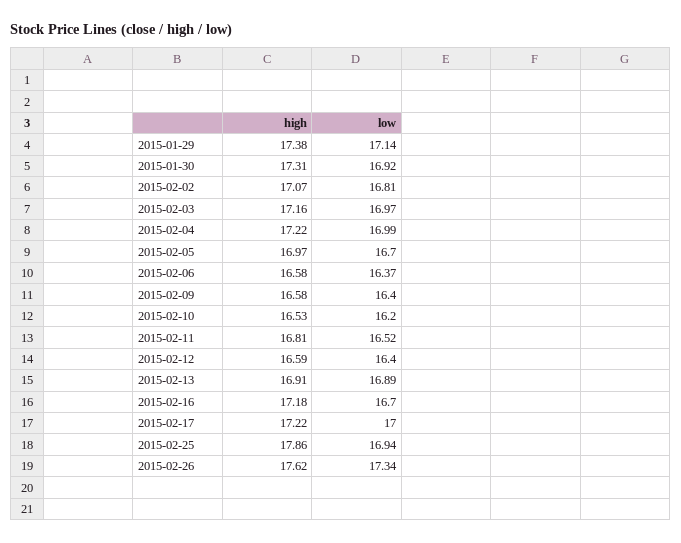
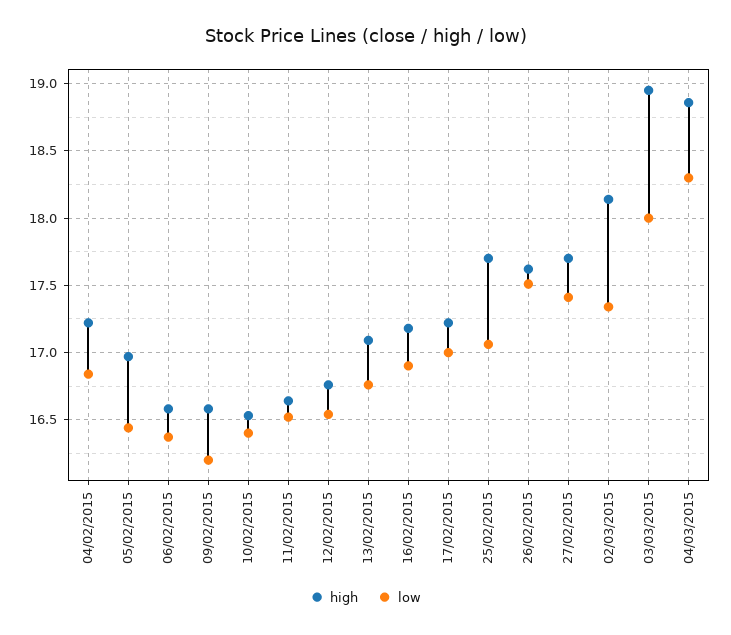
high, 2015-01-29: 17.38 -> none
low, 2015-01-29: 17.14 -> none
high, 2015-01-30: 17.31 -> none
low, 2015-01-30: 16.92 -> none
high, 2015-02-02: 17.07 -> none
low, 2015-02-02: 16.81 -> none
high, 2015-02-03: 17.16 -> none
low, 2015-02-03: 16.97 -> none
low, 2015-02-04: 16.99 -> 16.85
low, 2015-02-05: 16.7 -> 16.45
low, 2015-02-09: 16.4 -> 16.2
low, 2015-02-10: 16.2 -> 16.4
high, 2015-02-11: 16.81 -> 16.65
high, 2015-02-12: 16.59 -> 16.75
low, 2015-02-12: 16.4 -> 16.55
high, 2015-02-13: 16.91 -> 17.1
low, 2015-02-13: 16.89 -> 16.75
low, 2015-02-16: 16.7 -> 16.9
high, 2015-02-25: 17.86 -> 17.7
low, 2015-02-25: 16.94 -> 17.05
low, 2015-02-26: 17.34 -> 17.5
high, 27/02/2015: none -> 17.7
low, 27/02/2015: none -> 17.4
high, 02/03/2015: none -> 18.15
low, 02/03/2015: none -> 17.35
high, 03/03/2015: none -> 18.95
low, 03/03/2015: none -> 18
high, 04/03/2015: none -> 18.85
low, 04/03/2015: none -> 18.3

